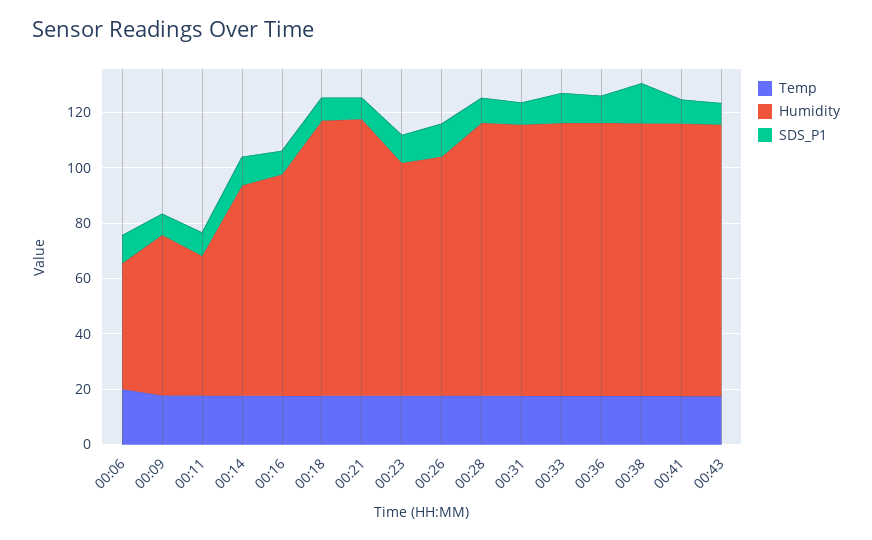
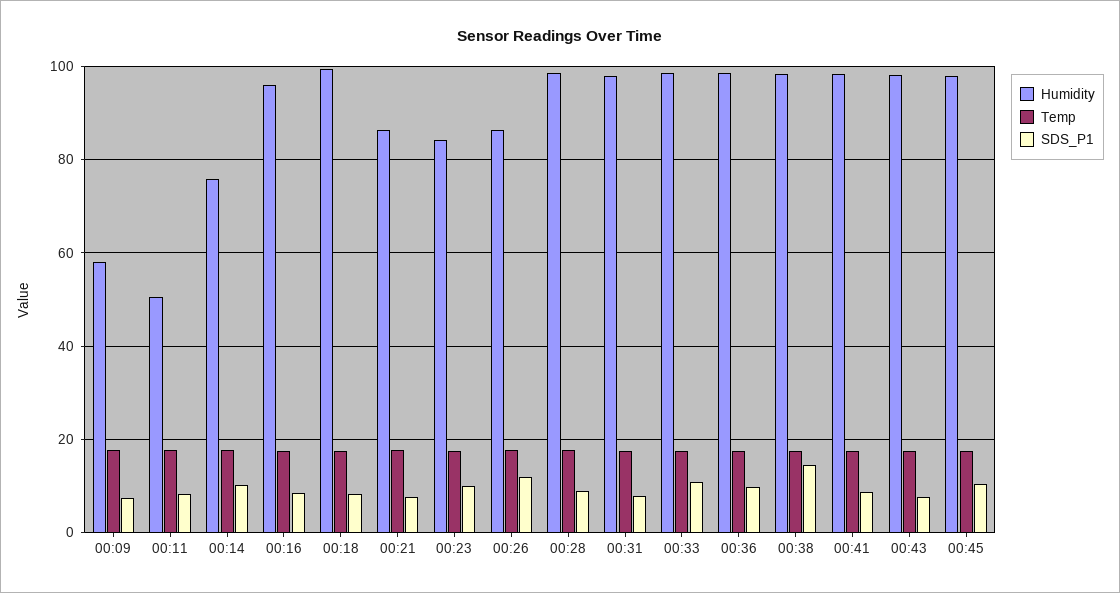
Temp, 00:06: 20 -> none
Humidity, 00:06: 45 -> none
SDS_P1, 00:06: 10 -> none
Humidity, 00:16: 80 -> 96
Humidity, 00:21: 100 -> 86
Humidity, 00:45: none -> 98
Temp, 00:45: none -> 18
SDS_P1, 00:45: none -> 10

